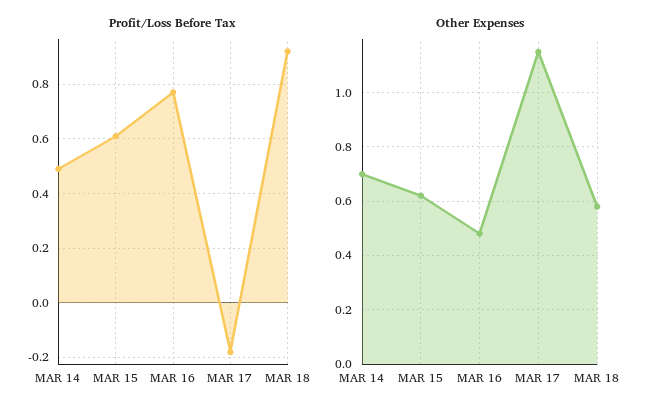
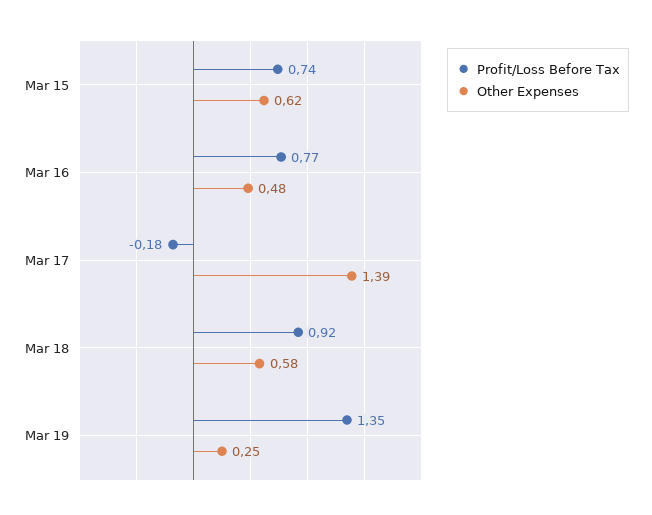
Profit/Loss Before Tax, MAR 14: 0.5 -> none
Profit/Loss Before Tax, MAR 15: 0.6 -> 0.74
Other Expenses, MAR 14: 0.7 -> none
Other Expenses, MAR 17: 1.15 -> 1.39
Profit/Loss Before Tax, Mar 19: none -> 1.35
Other Expenses, Mar 19: none -> 0.25

